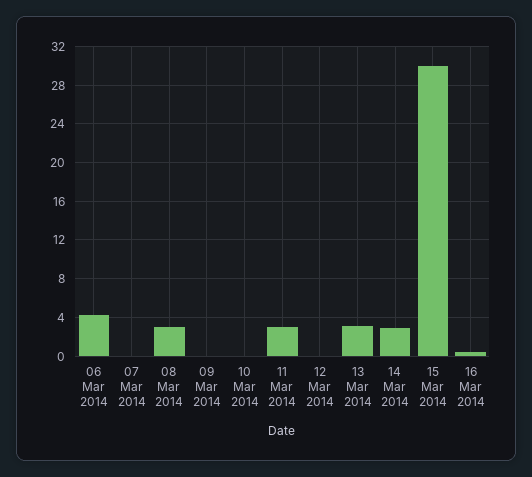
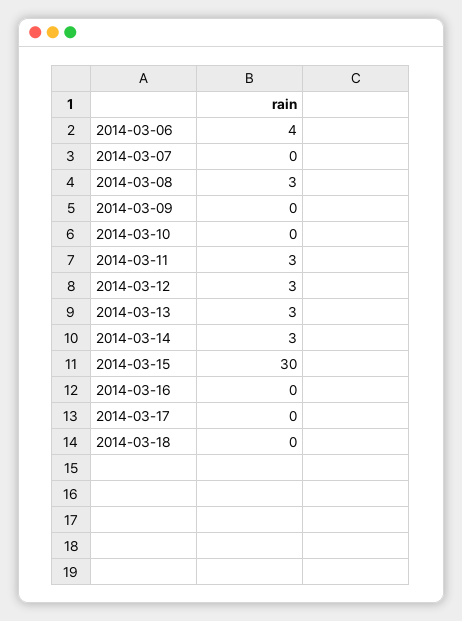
12 Mar 2014: 0 -> 3
2014-03-17: none -> 0
2014-03-18: none -> 0

